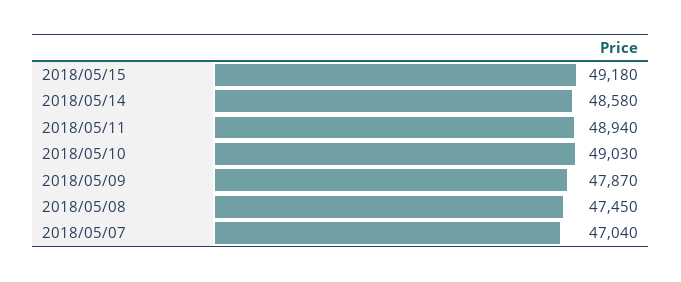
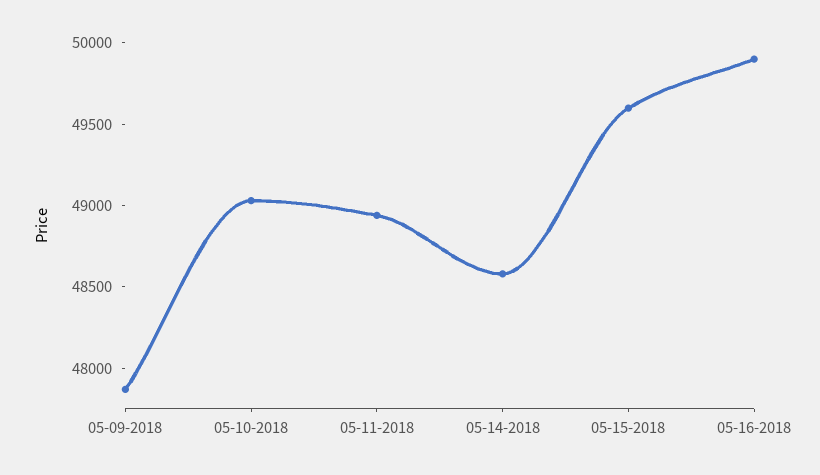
2018/05/15: 49180 -> 49600
2018/05/08: 47450 -> none
2018/05/07: 47040 -> none
05-16-2018: none -> 49900

